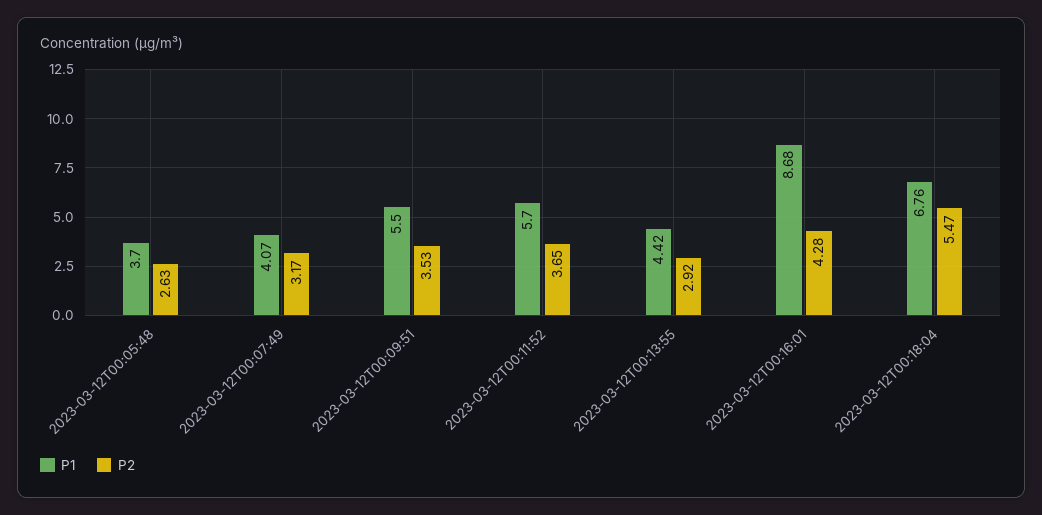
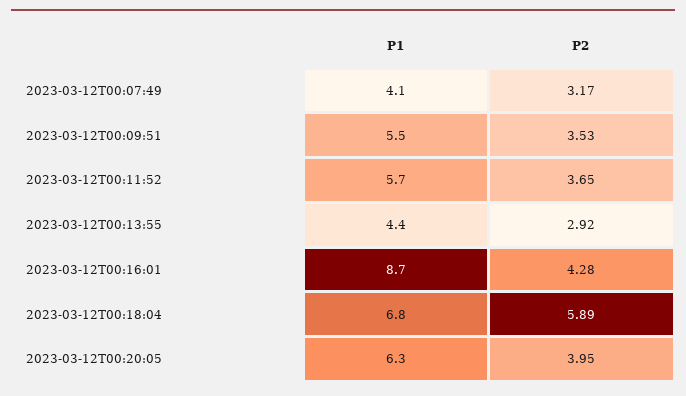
P1, 2023-03-12T00:05:48: 3.7 -> none
P2, 2023-03-12T00:05:48: 2.63 -> none
P2, 2023-03-12T00:18:04: 5.47 -> 5.89
P1, 2023-03-12T00:20:05: none -> 6.3
P2, 2023-03-12T00:20:05: none -> 3.95

